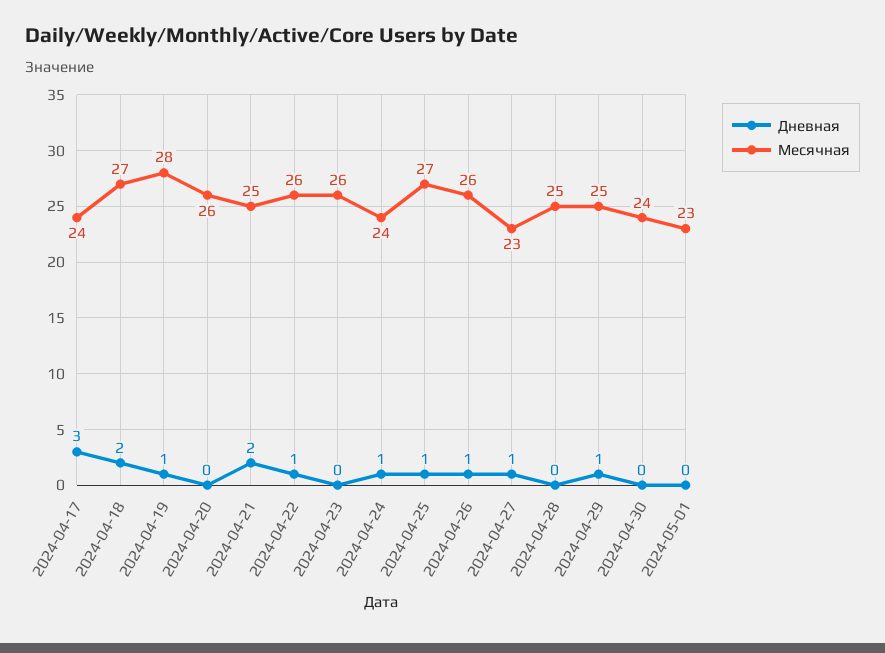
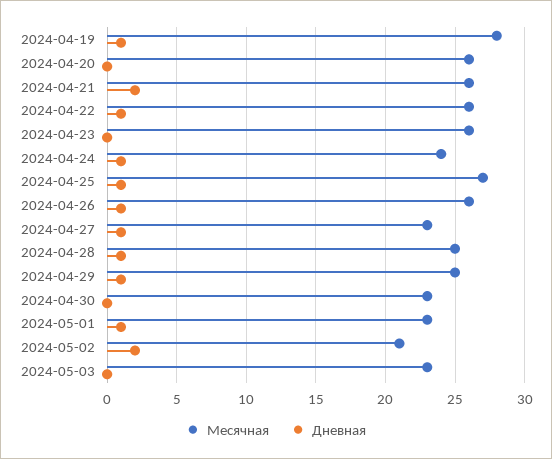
Дневная, 2024-04-17: 3 -> none
Месячная, 2024-04-17: 24 -> none
Дневная, 2024-04-18: 2 -> none
Месячная, 2024-04-18: 27 -> none
Месячная, 2024-04-21: 25 -> 26
Дневная, 2024-04-28: 0 -> 1
Месячная, 2024-04-30: 24 -> 23
Дневная, 2024-05-01: 0 -> 1
Месячная, 2024-05-02: none -> 21
Дневная, 2024-05-02: none -> 2
Месячная, 2024-05-03: none -> 23
Дневная, 2024-05-03: none -> 0

